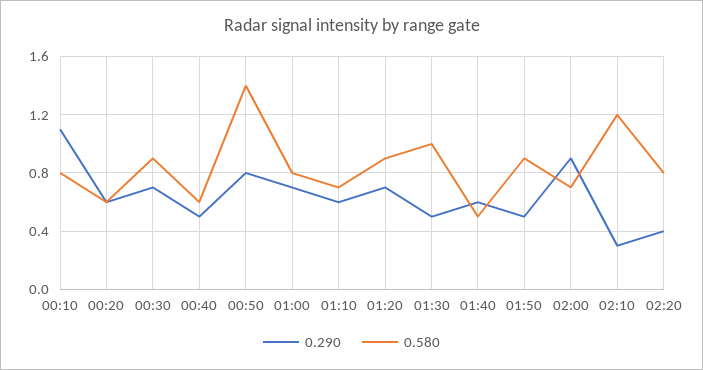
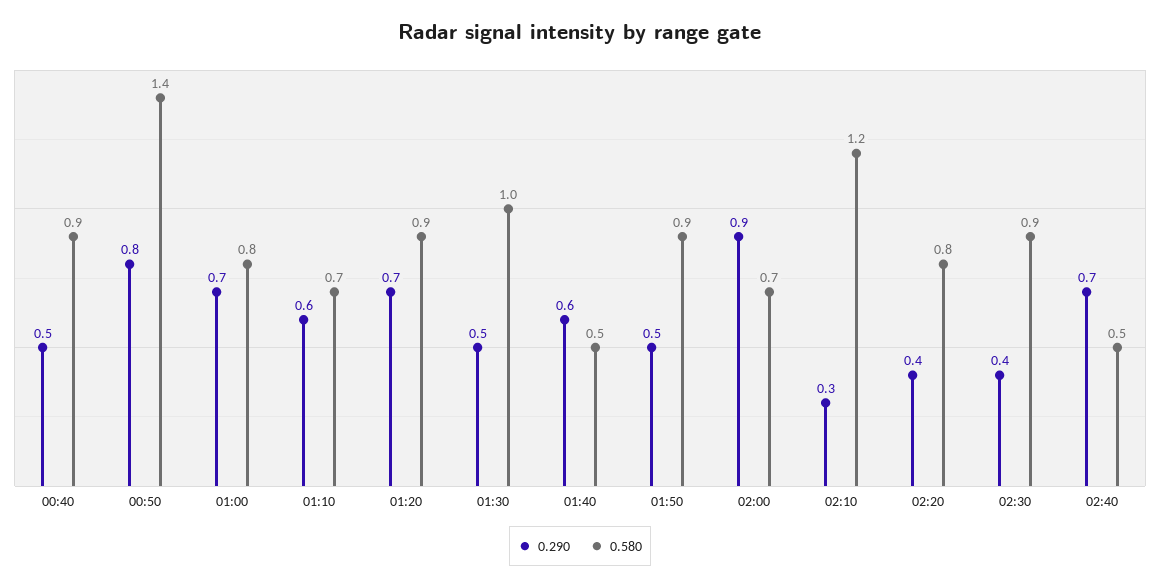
0.290, 00:10: 1.1 -> none
0.580, 00:10: 0.8 -> none
0.290, 00:20: 0.6 -> none
0.580, 00:20: 0.6 -> none
0.290, 00:30: 0.7 -> none
0.580, 00:30: 0.9 -> none
0.580, 00:40: 0.6 -> 0.9
0.290, 02:30: none -> 0.4
0.580, 02:30: none -> 0.9
0.290, 02:40: none -> 0.7
0.580, 02:40: none -> 0.5

